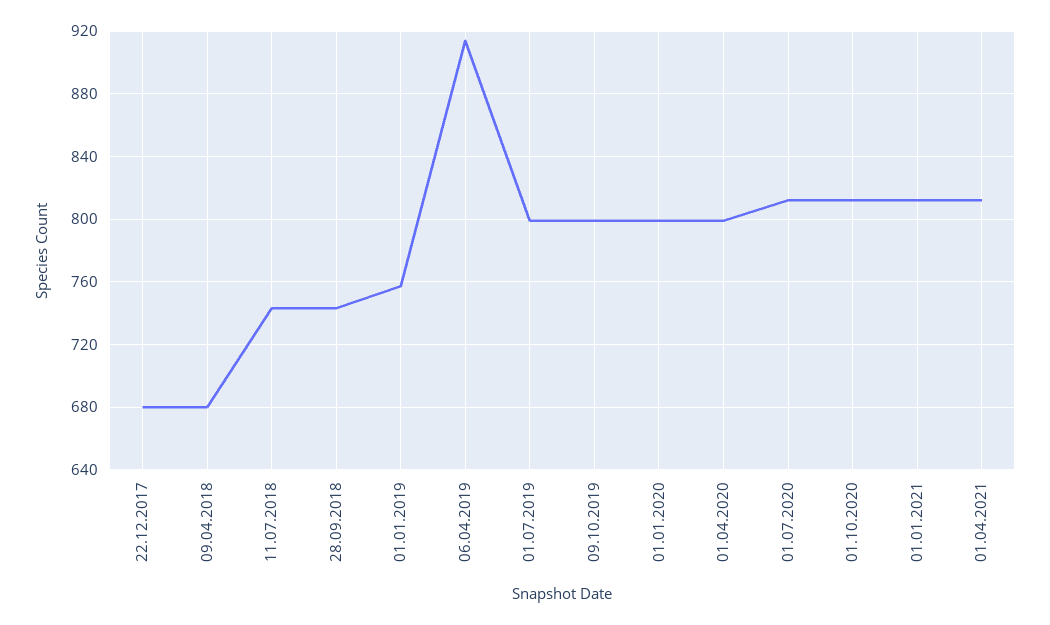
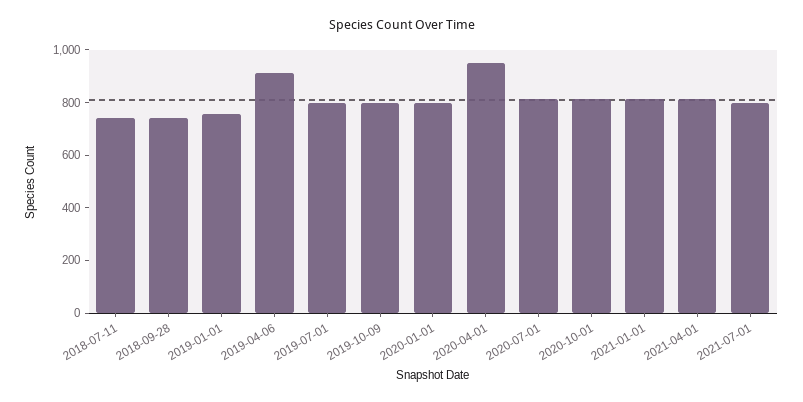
22.12.2017: 680 -> none
09.04.2018: 680 -> none
01.04.2020: 800 -> 950
2021-07-01: none -> 800

